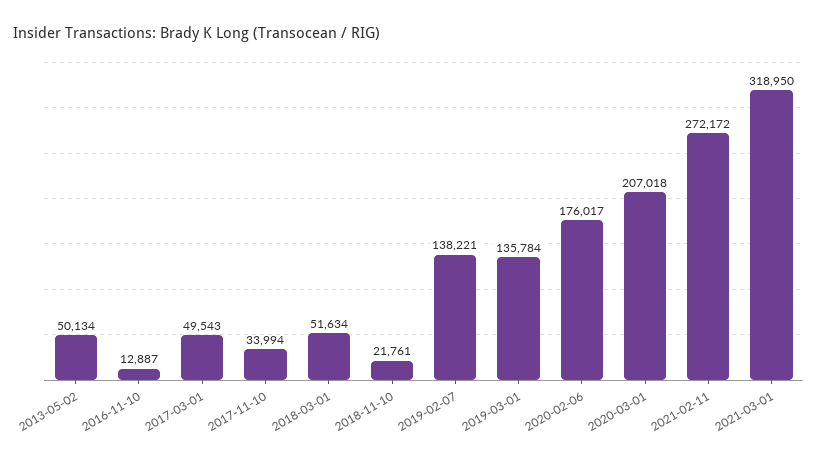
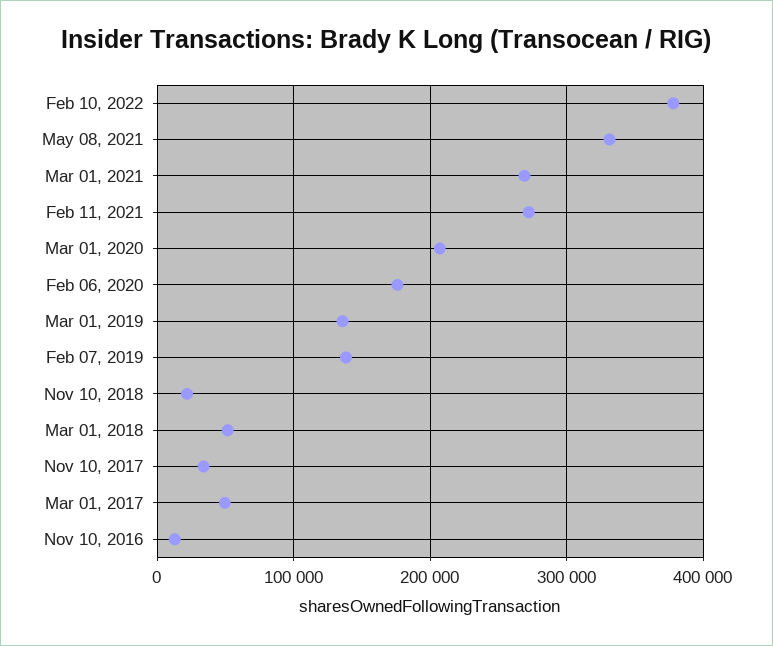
2013-05-02: 50134 -> none
2021-03-01: 318950 -> 270000
Feb 10, 2022: none -> 380000
May 08, 2021: none -> 330000

